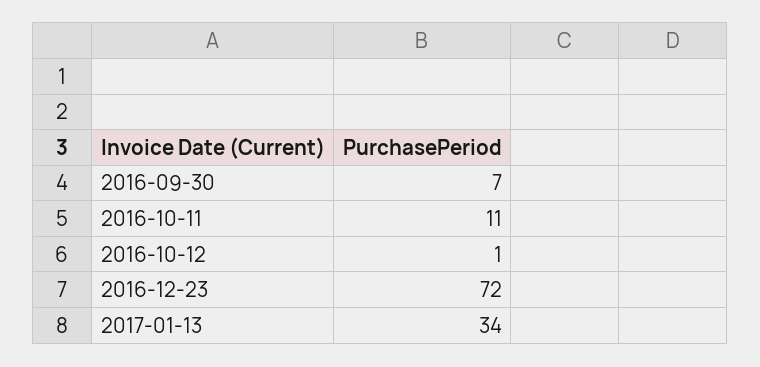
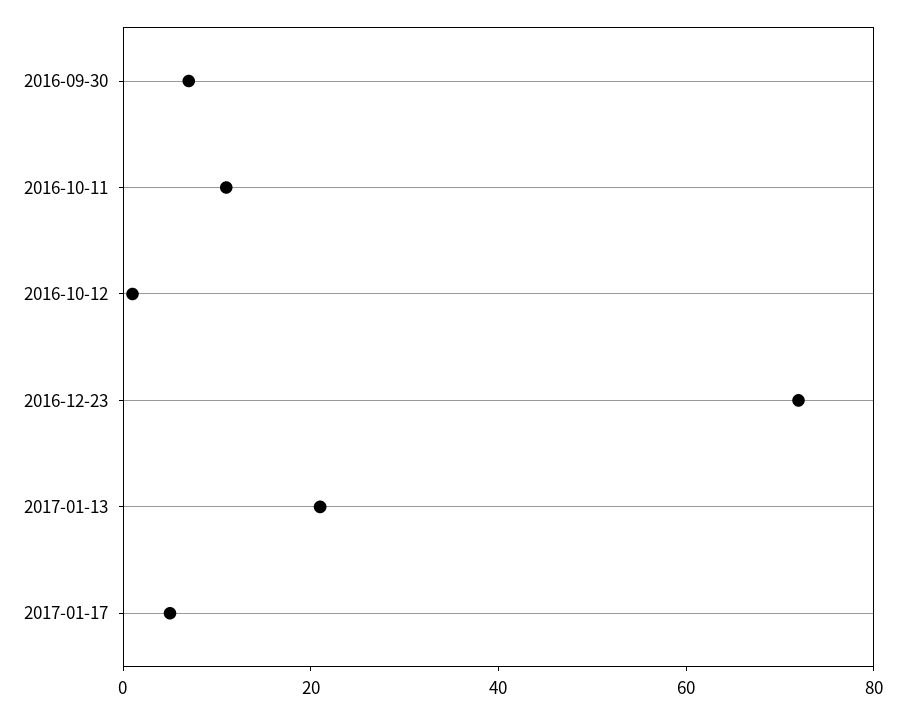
2017-01-13: 34 -> 20
2017-01-17: none -> 5

